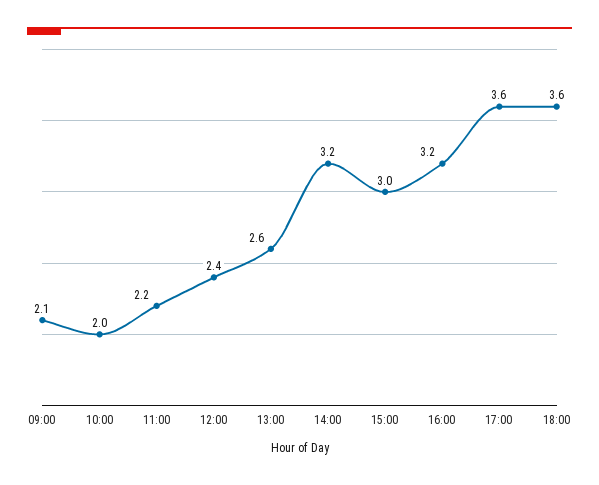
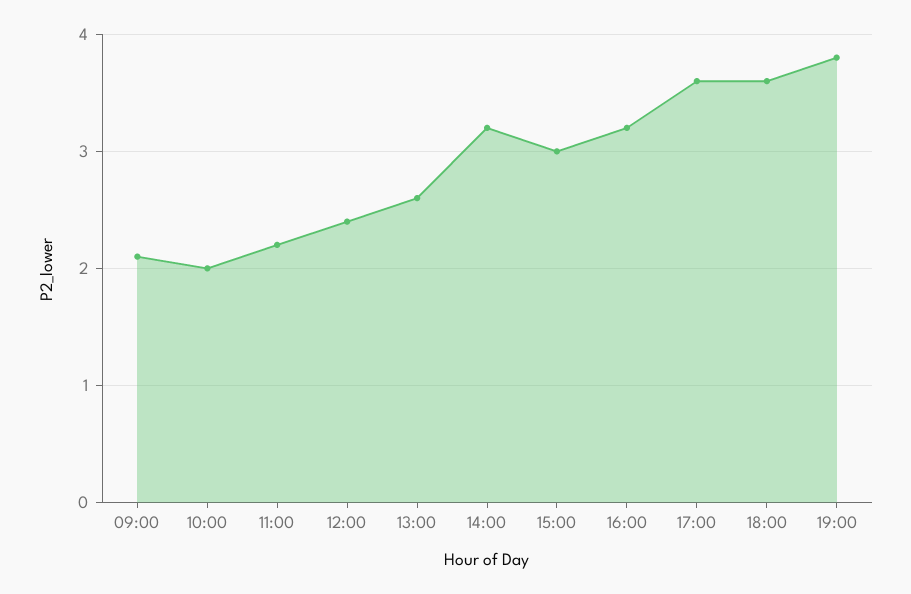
19:00: none -> 3.8

